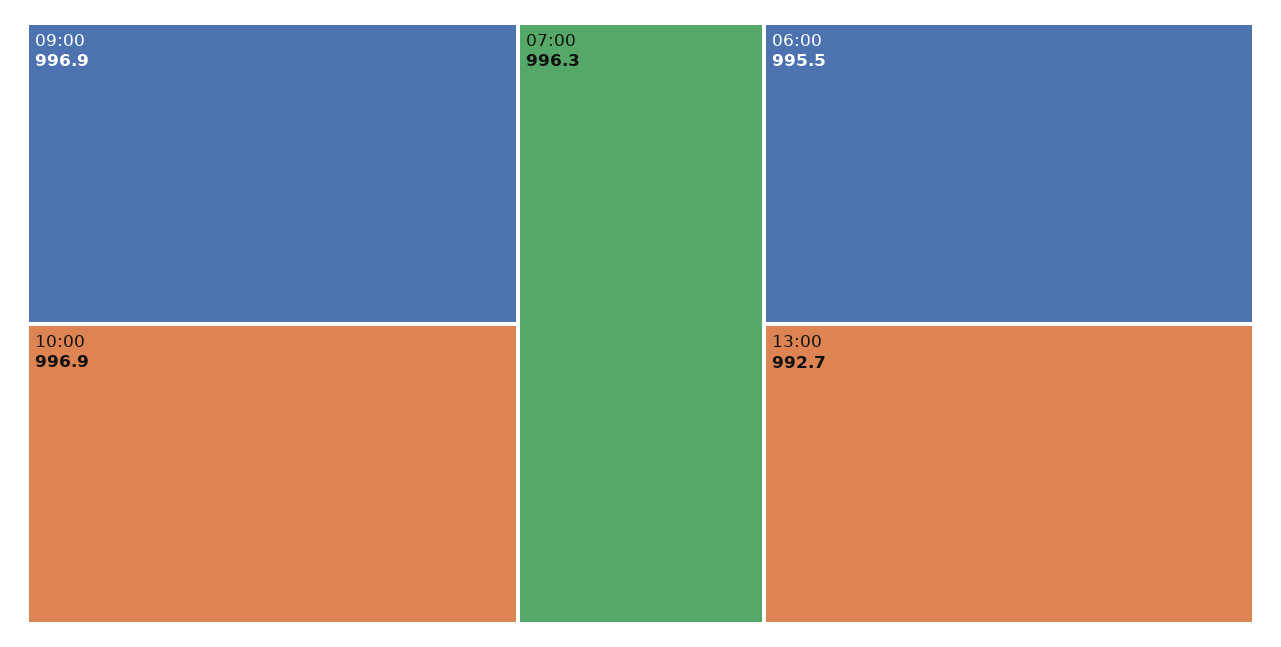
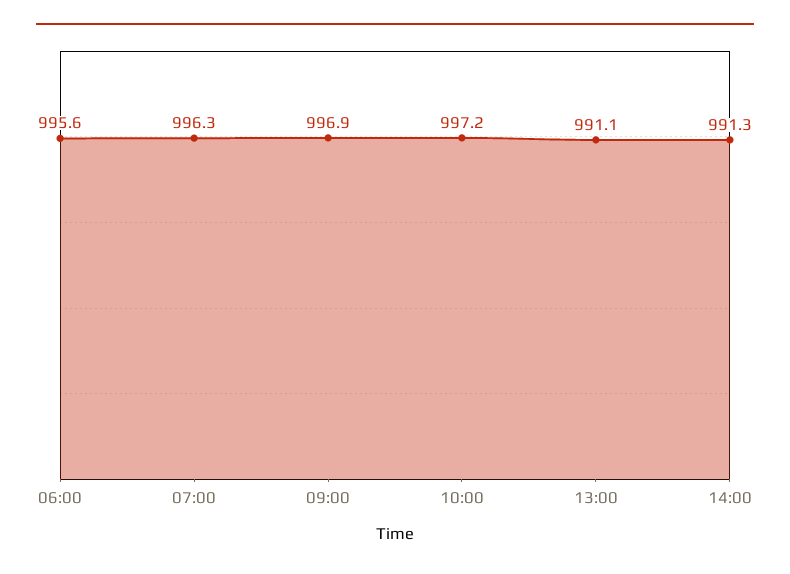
10:00: 996.9 -> 997.2
06:00: 995.5 -> 995.6
13:00: 992.7 -> 991.1
14:00: none -> 991.3

